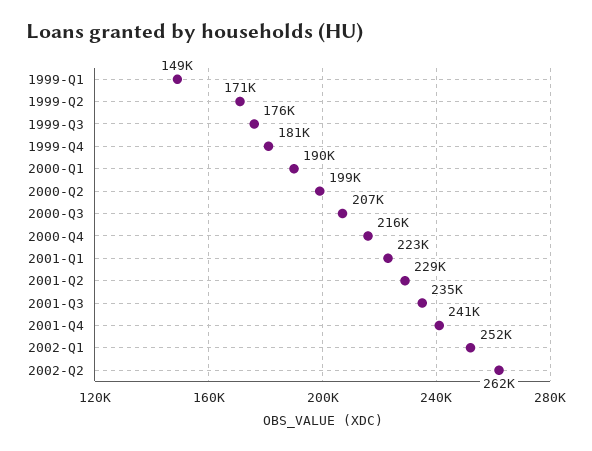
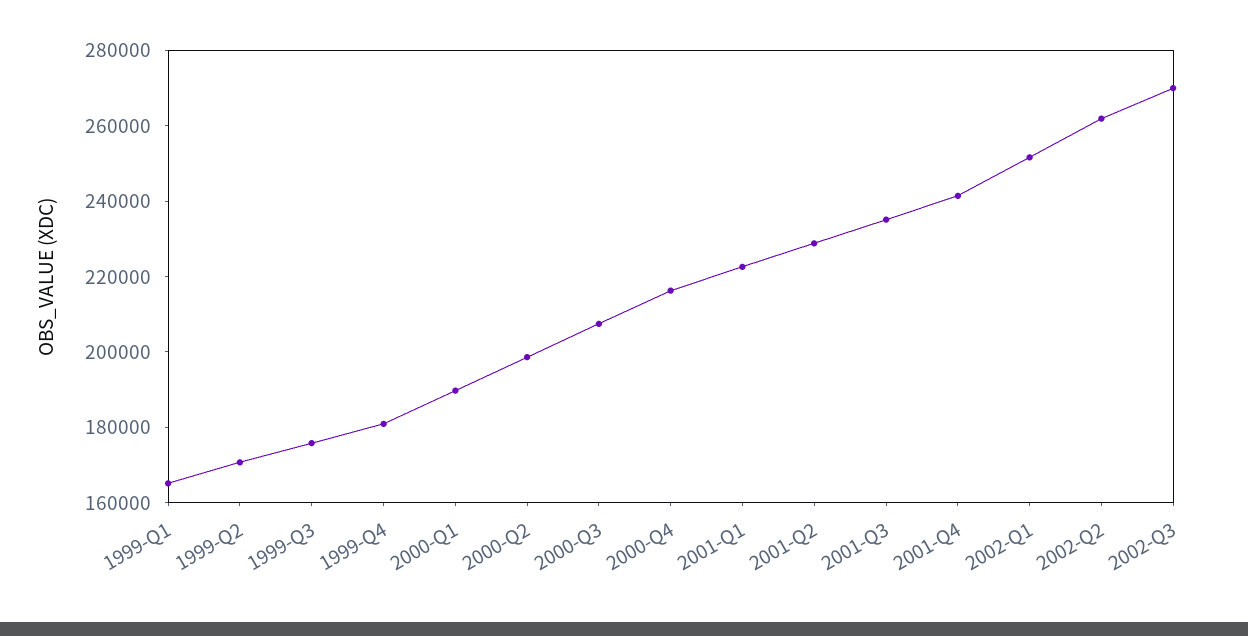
1999-Q1: 149000 -> 165000
2002-Q3: none -> 270000

